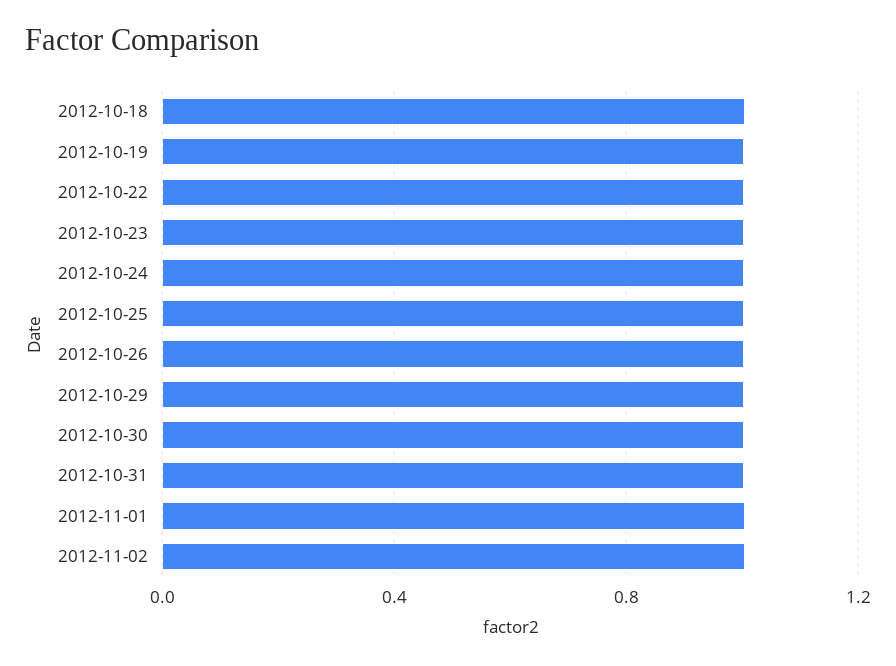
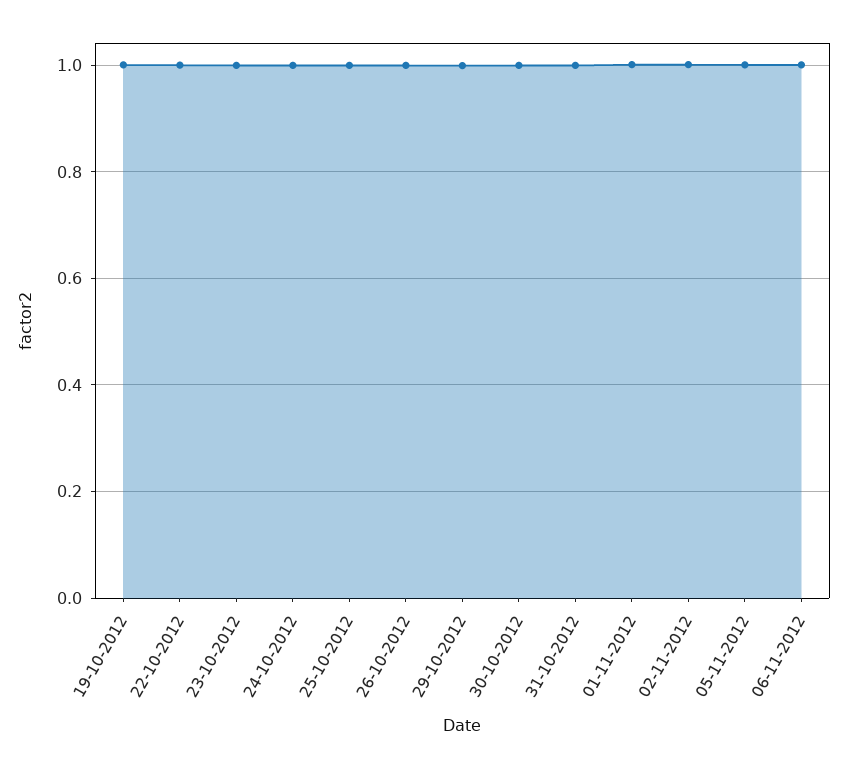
2012-10-18: 1 -> none
05-11-2012: none -> 1
06-11-2012: none -> 1

